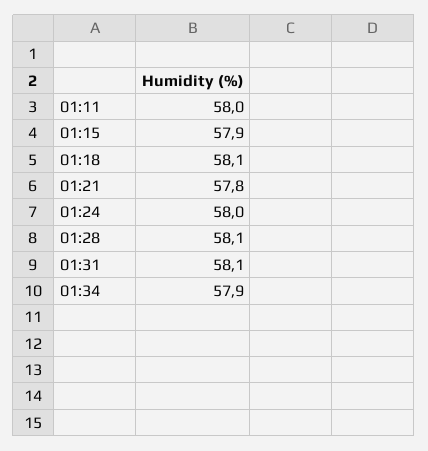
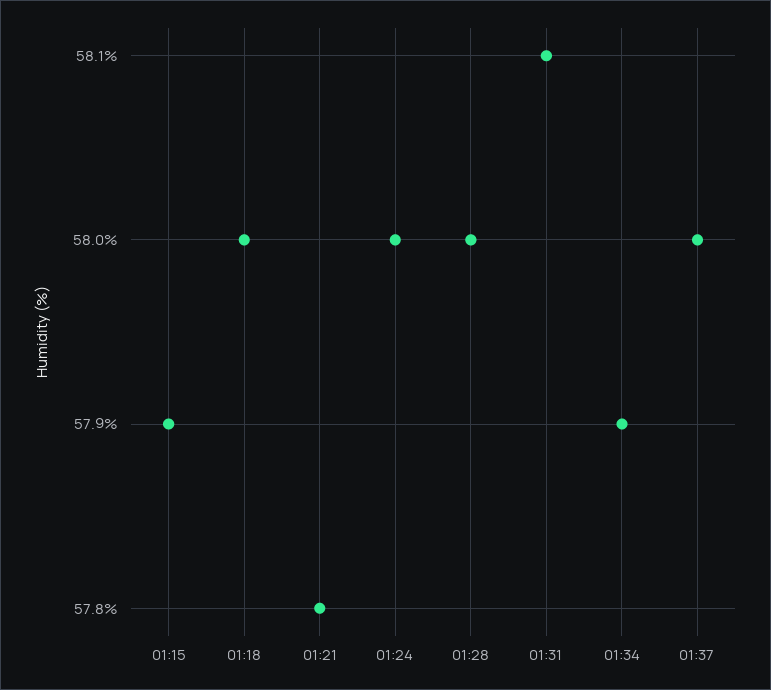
01:11: 58 -> none
01:18: 58.1 -> 58
01:28: 58.1 -> 58
01:37: none -> 58

